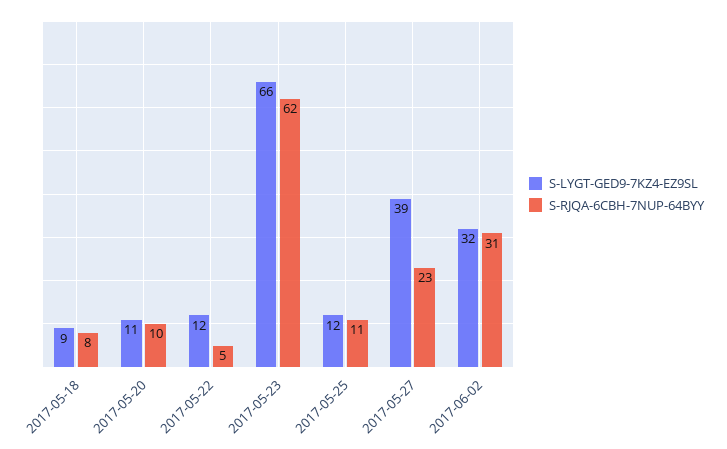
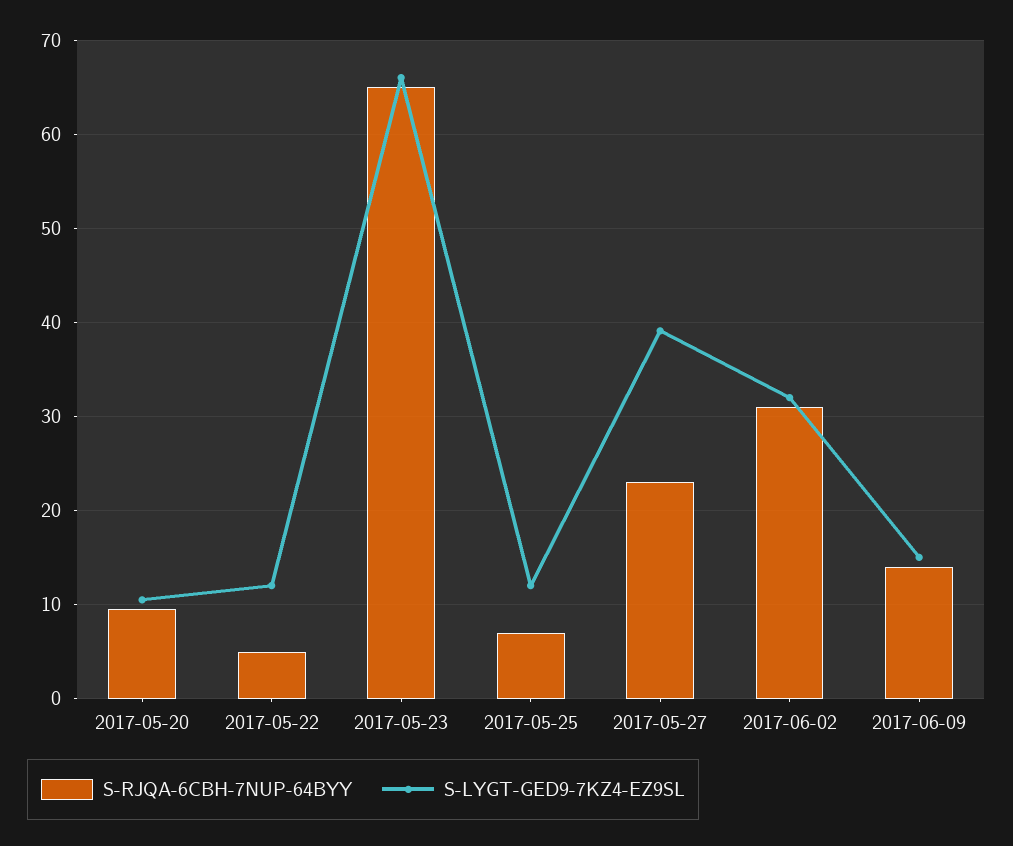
S-LYGT-GED9-7KZ4-EZ9SL, 2017-05-18: 9 -> none
S-RJQA-6CBH-7NUP-64BYY, 2017-05-18: 8 -> none
S-RJQA-6CBH-7NUP-64BYY, 2017-05-23: 62 -> 65
S-RJQA-6CBH-7NUP-64BYY, 2017-05-25: 11 -> 7
S-RJQA-6CBH-7NUP-64BYY, 2017-06-09: none -> 14
S-LYGT-GED9-7KZ4-EZ9SL, 2017-06-09: none -> 15

